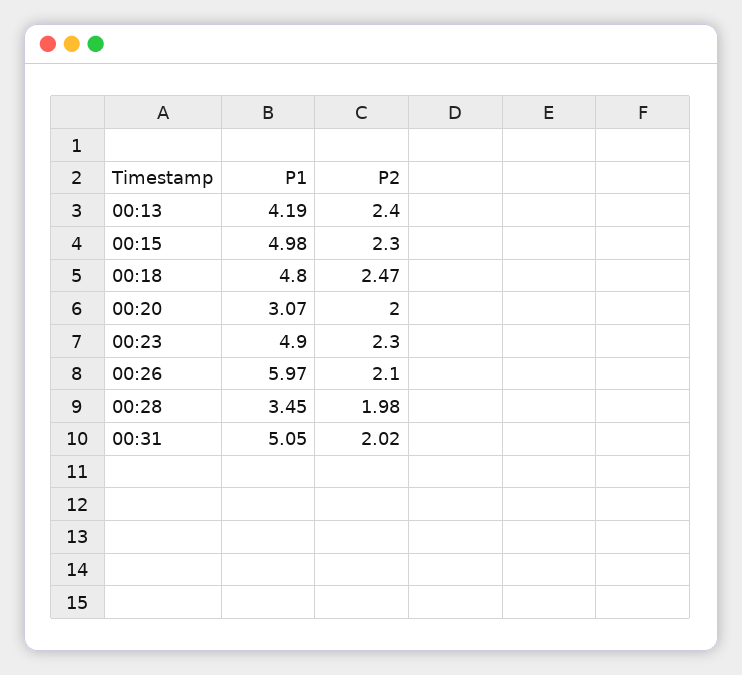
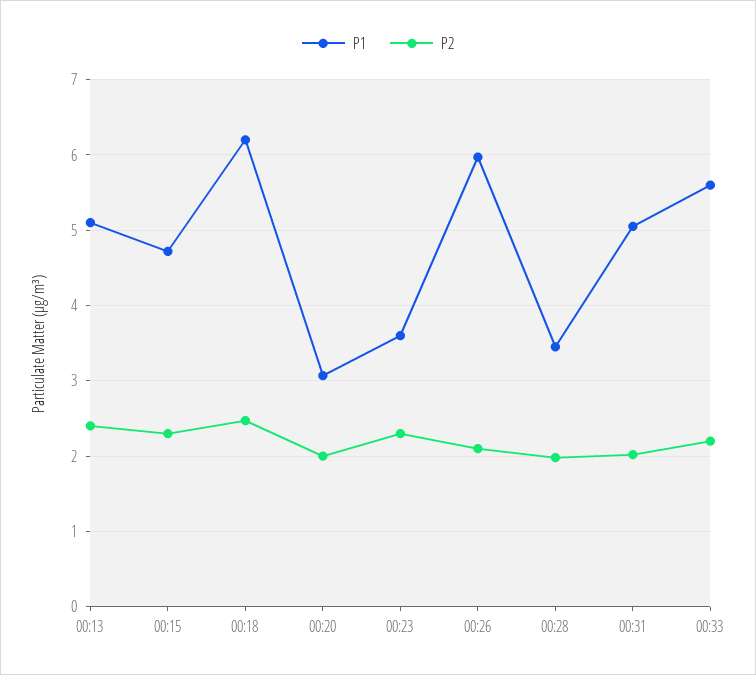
P1, 00:13: 4.19 -> 5.1
P1, 00:15: 4.98 -> 4.7
P1, 00:18: 4.8 -> 6.2
P1, 00:23: 4.9 -> 3.6
P1, 00:33: none -> 5.6
P2, 00:33: none -> 2.2

